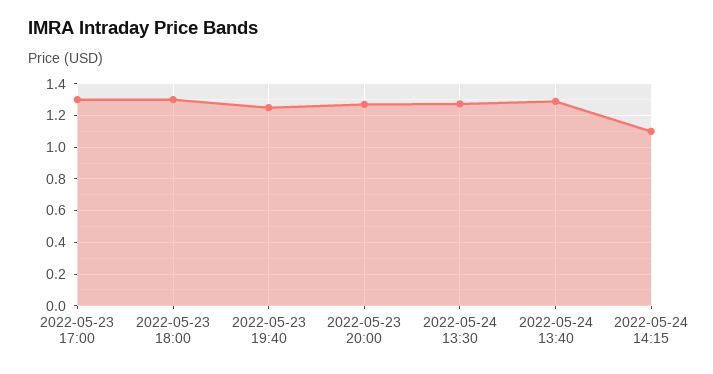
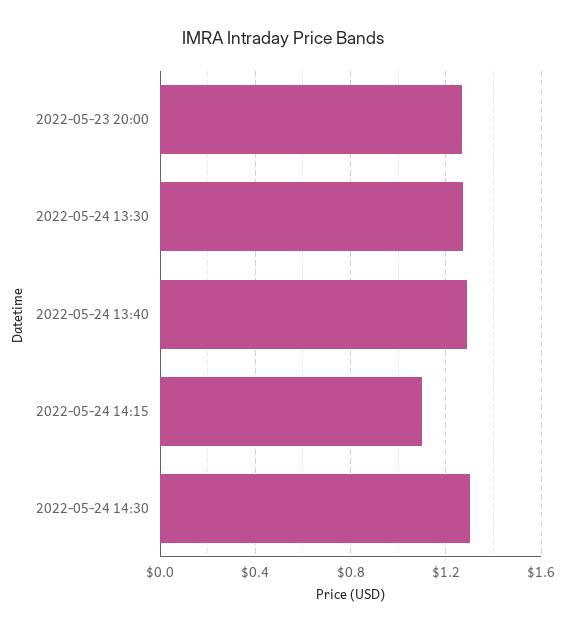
2022-05-23 17:00: 1.3 -> none
2022-05-23 18:00: 1.3 -> none
2022-05-23 19:40: 1.25 -> none
2022-05-24 14:30: none -> 1.3

